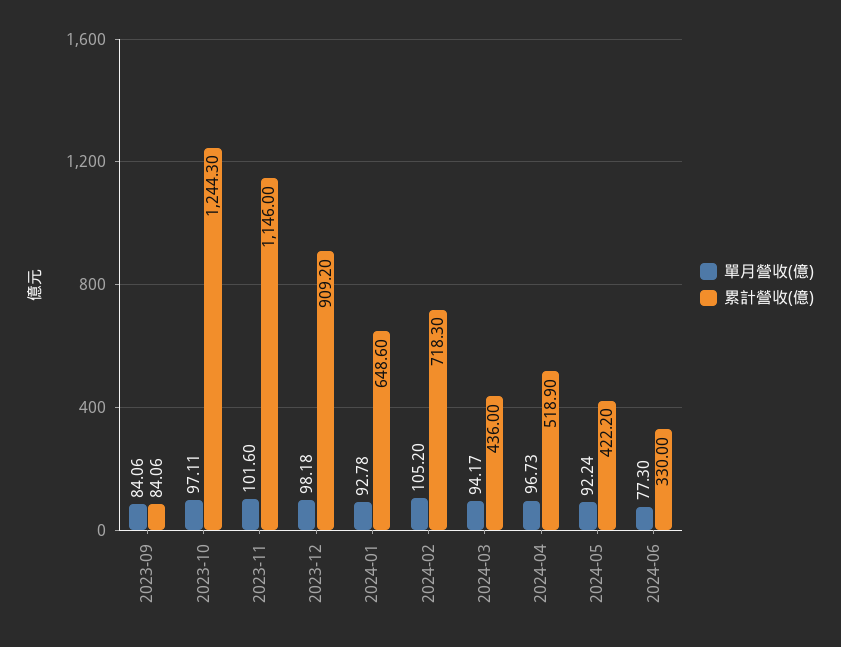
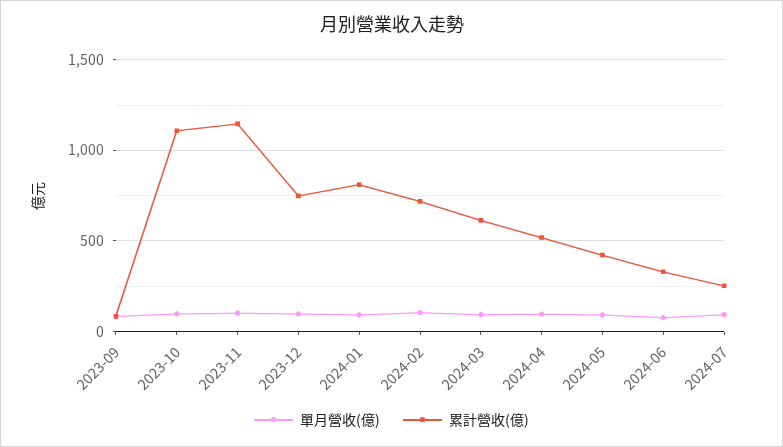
累計營收(億), 2023-10: 1244.3 -> 1100
累計營收(億), 2023-12: 909.2 -> 750
累計營收(億), 2024-01: 648.6 -> 800
累計營收(億), 2024-03: 436 -> 600
單月營收(億), 2024-07: none -> 100
累計營收(億), 2024-07: none -> 250

